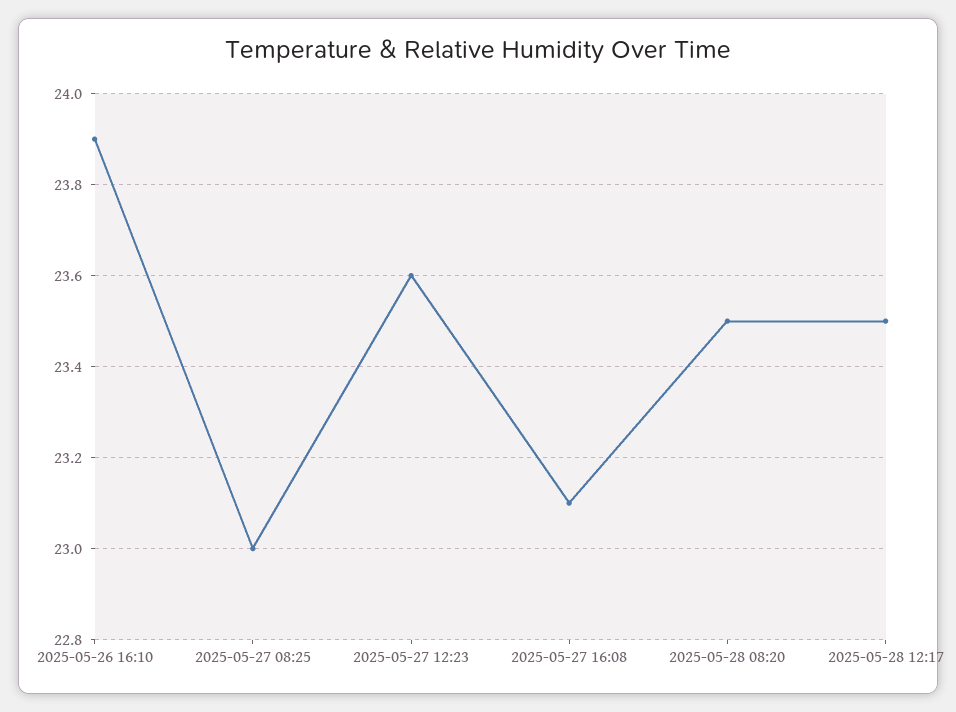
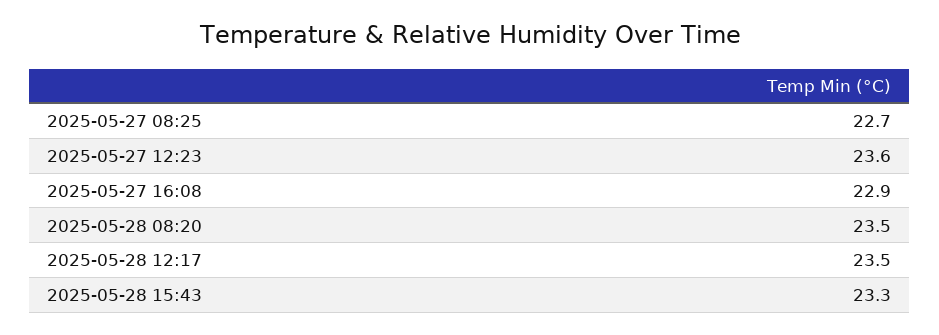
2025-05-26 16:10: 23.9 -> none
2025-05-27 08:25: 23 -> 22.7
2025-05-27 16:08: 23.1 -> 22.9
2025-05-28 15:43: none -> 23.3

